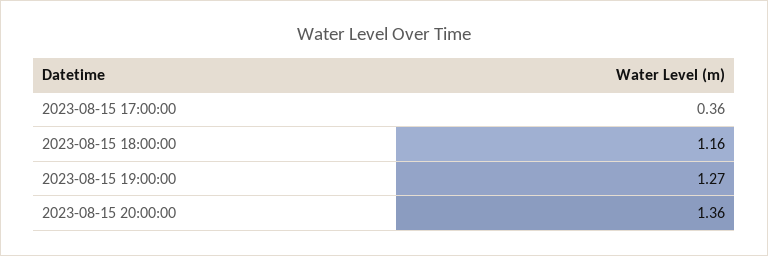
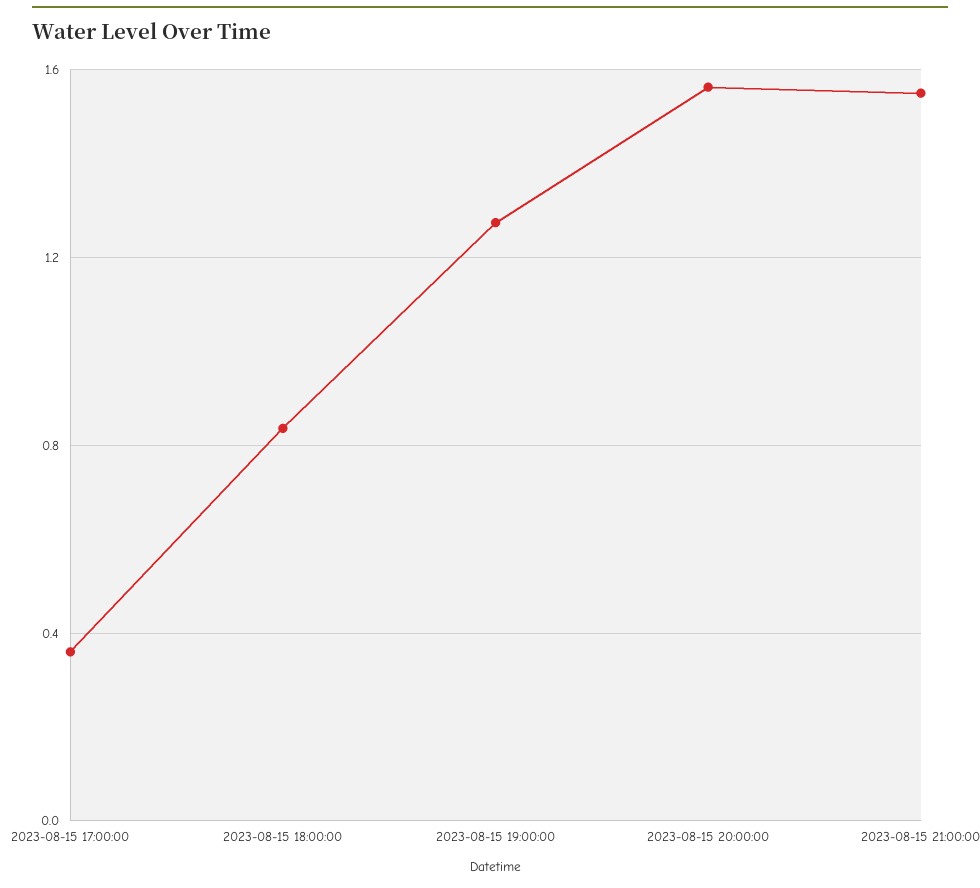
2023-08-15 18:00:00: 1.16 -> 0.85
2023-08-15 20:00:00: 1.36 -> 1.55
2023-08-15 21:00:00: none -> 1.55

